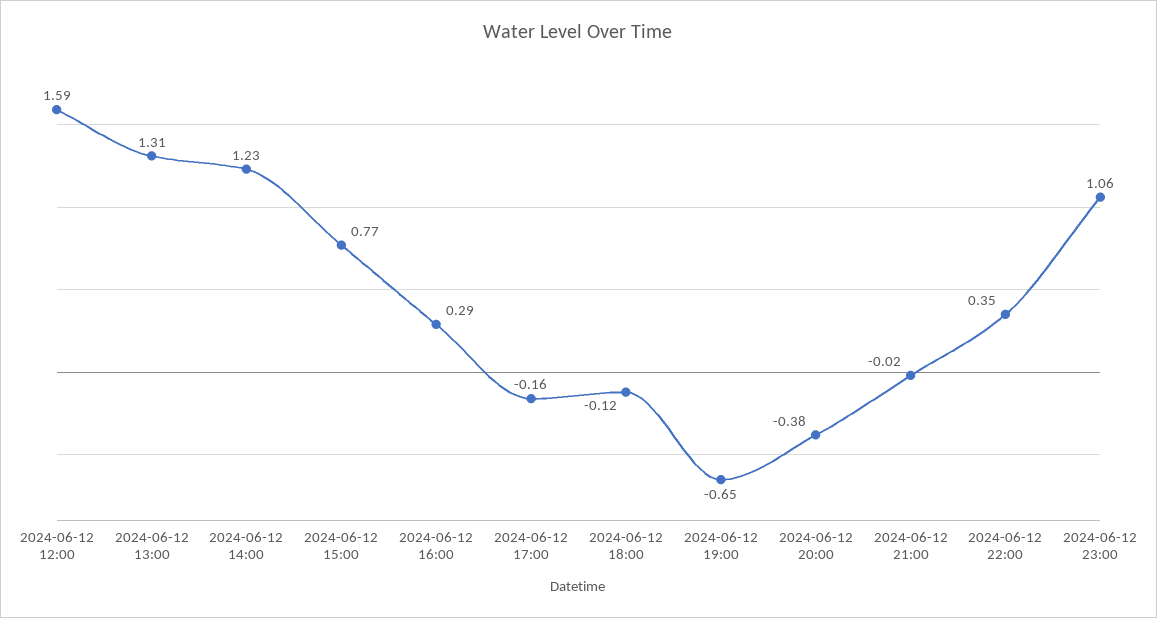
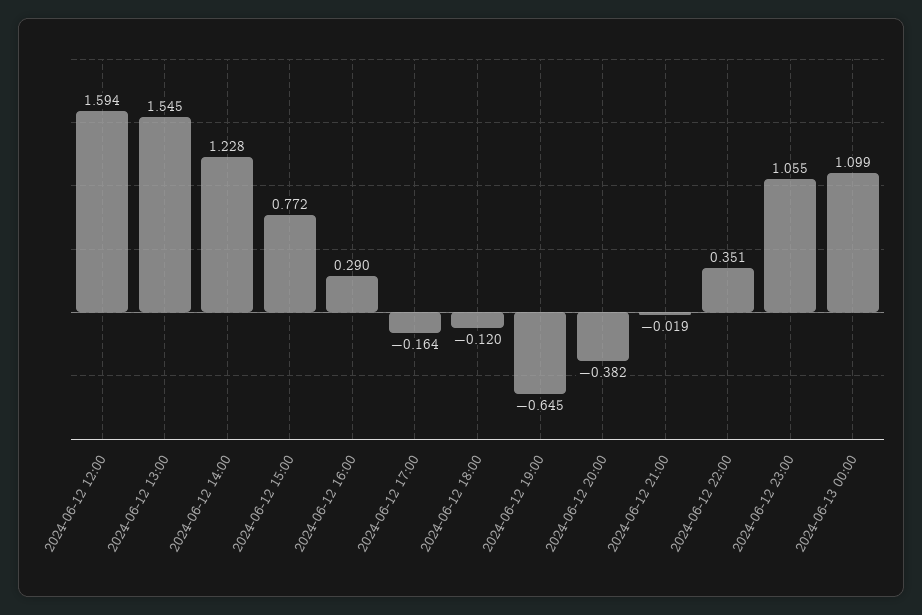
2024-06-12 13:00: 1.31 -> 1.545
2024-06-13 00:00: none -> 1.099

